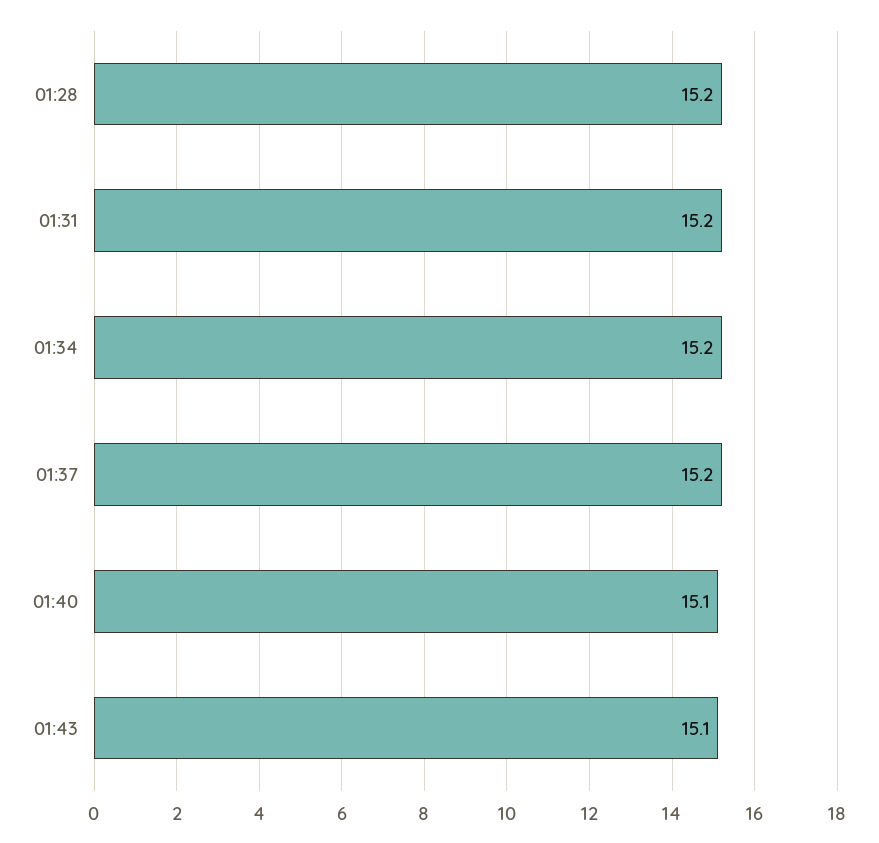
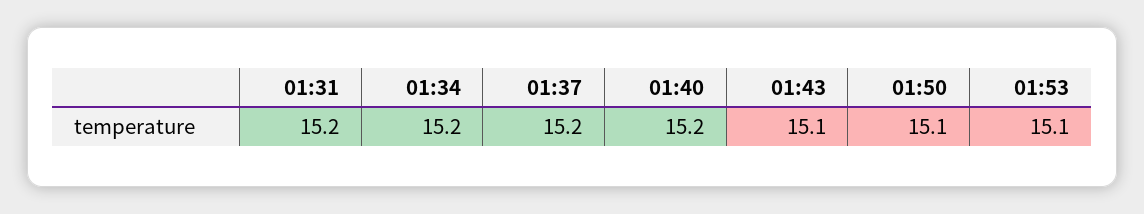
01:28: 15.2 -> none
01:40: 15.1 -> 15.2
01:50: none -> 15.1
01:53: none -> 15.1

